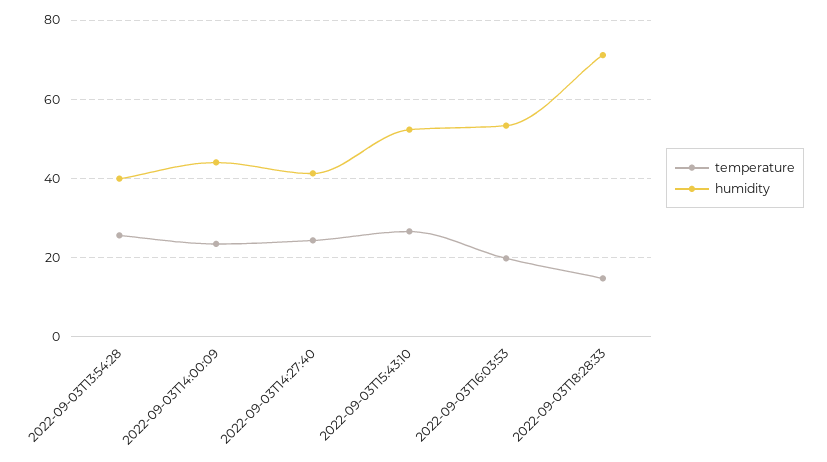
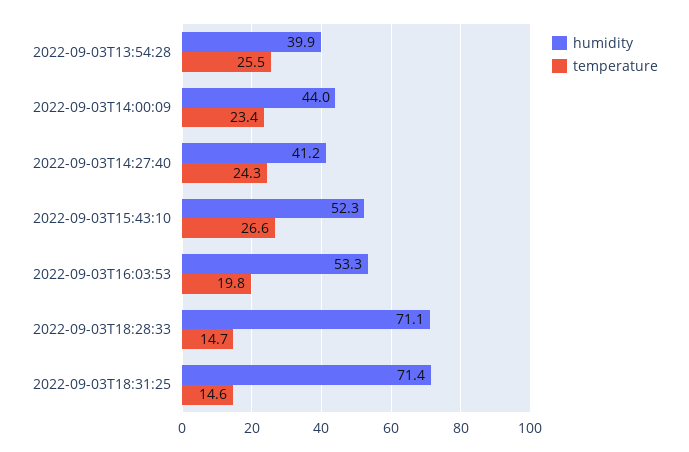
humidity, 2022-09-03T18:31:25: none -> 71.4
temperature, 2022-09-03T18:31:25: none -> 14.6

